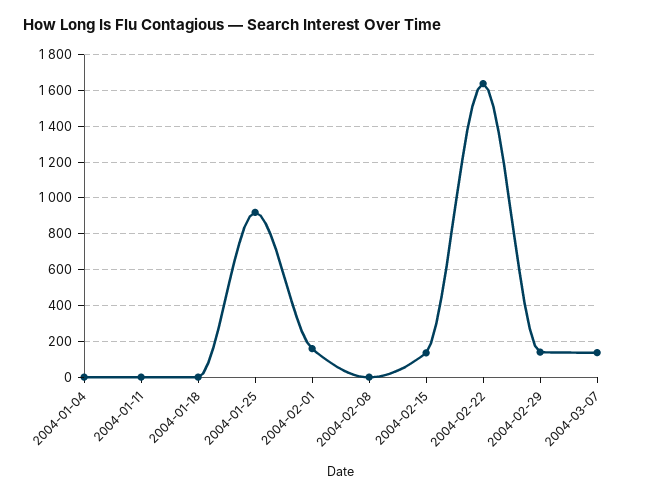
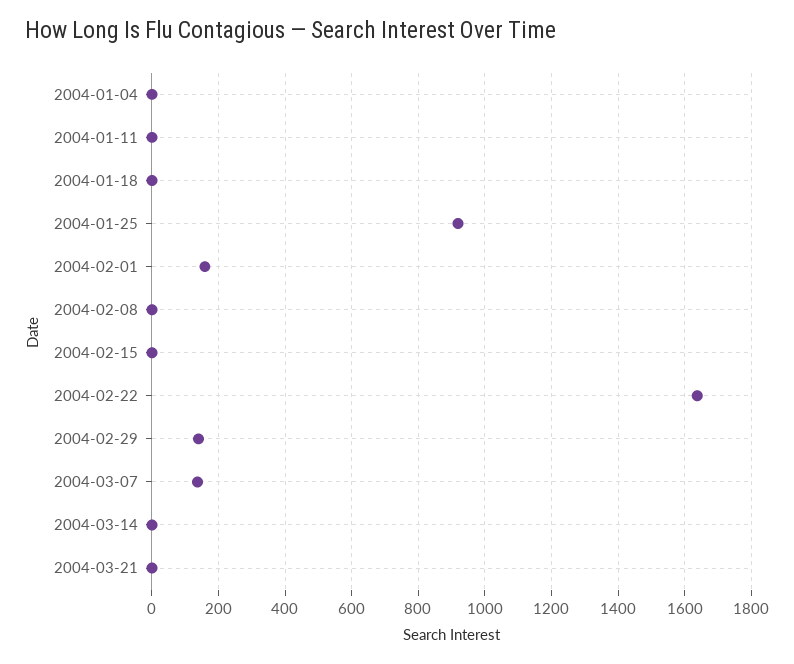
2004-02-15: 150 -> 0
2004-03-14: none -> 0
2004-03-21: none -> 0

